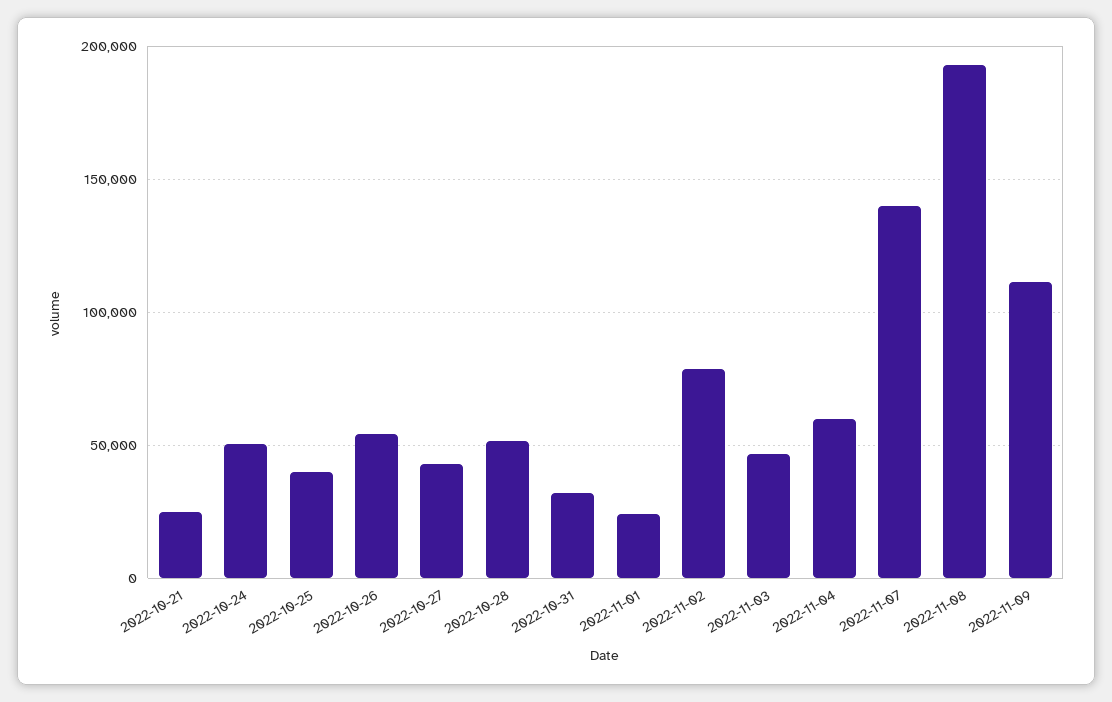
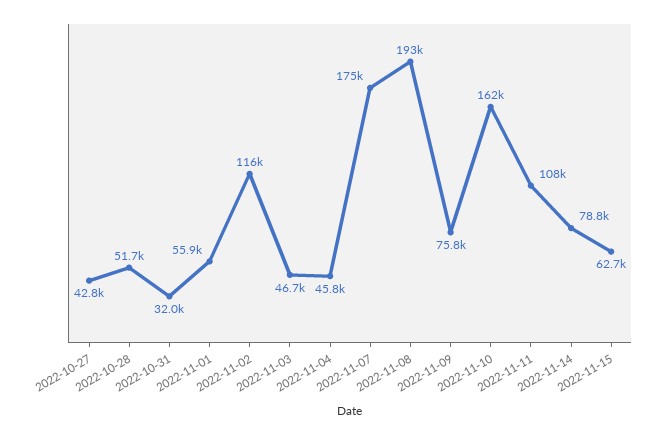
2022-10-21: 25000 -> none
2022-10-24: 50000 -> none
2022-10-25: 40000 -> none
2022-10-26: 55000 -> none
2022-11-01: 25000 -> 55900
2022-11-02: 80000 -> 116000
2022-11-04: 60000 -> 45800
2022-11-07: 140000 -> 175000
2022-11-09: 110000 -> 75800
2022-11-10: none -> 162000
2022-11-11: none -> 108000
2022-11-14: none -> 78800
2022-11-15: none -> 62700

